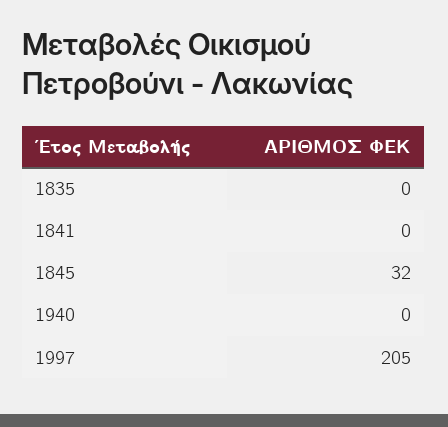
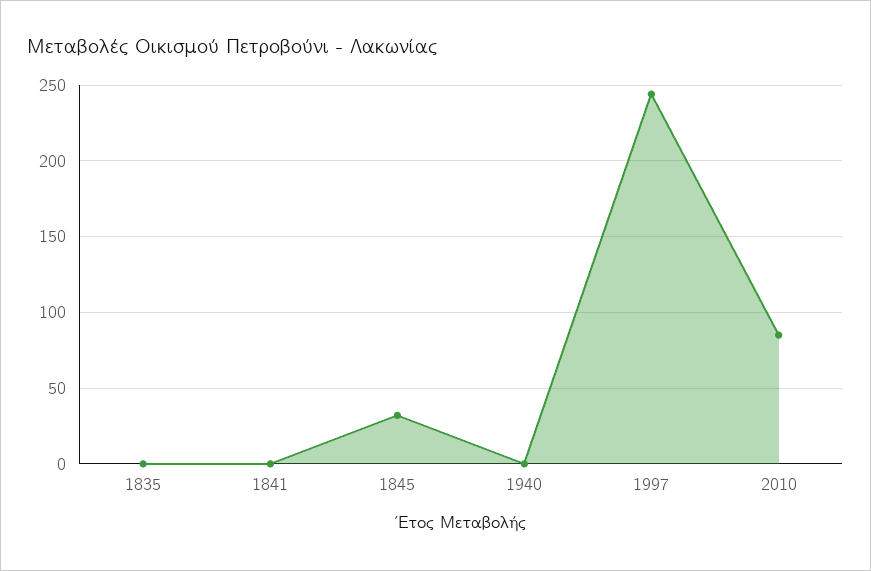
1997: 205 -> 245
2010: none -> 85

